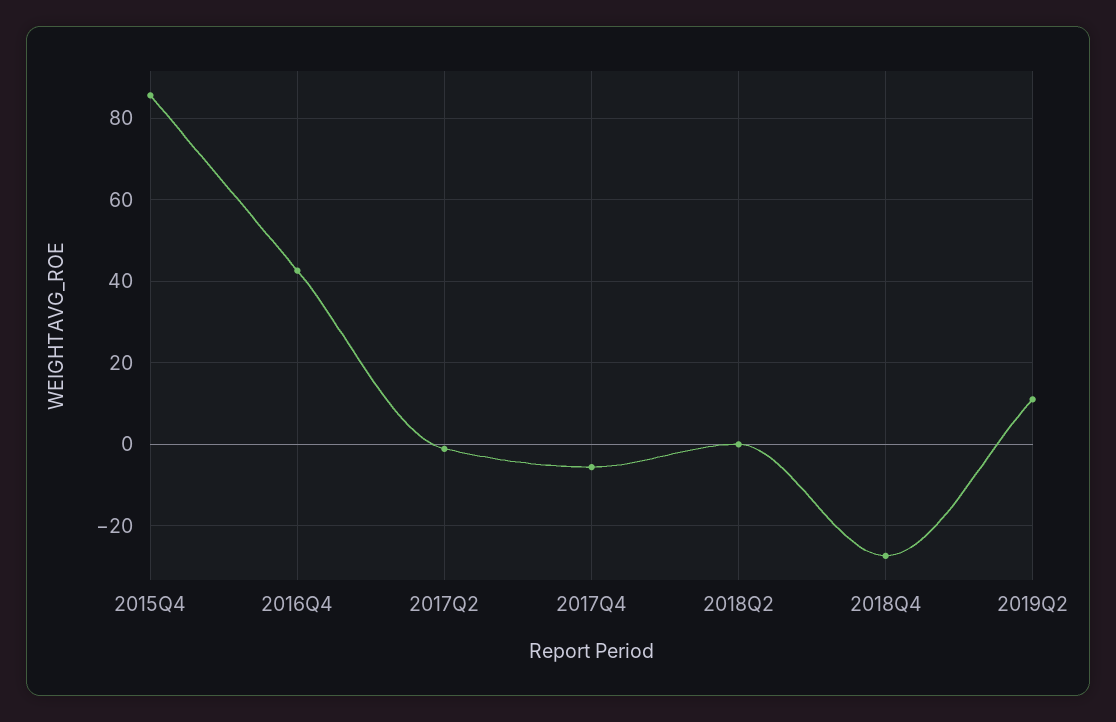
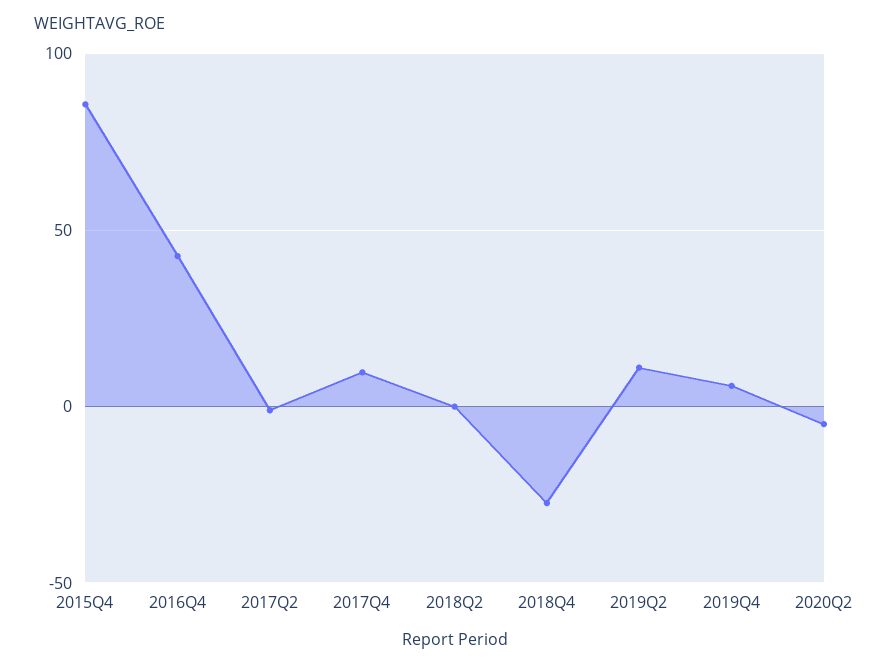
2017Q4: -6 -> 10
2019Q4: none -> 5
2020Q2: none -> -5

